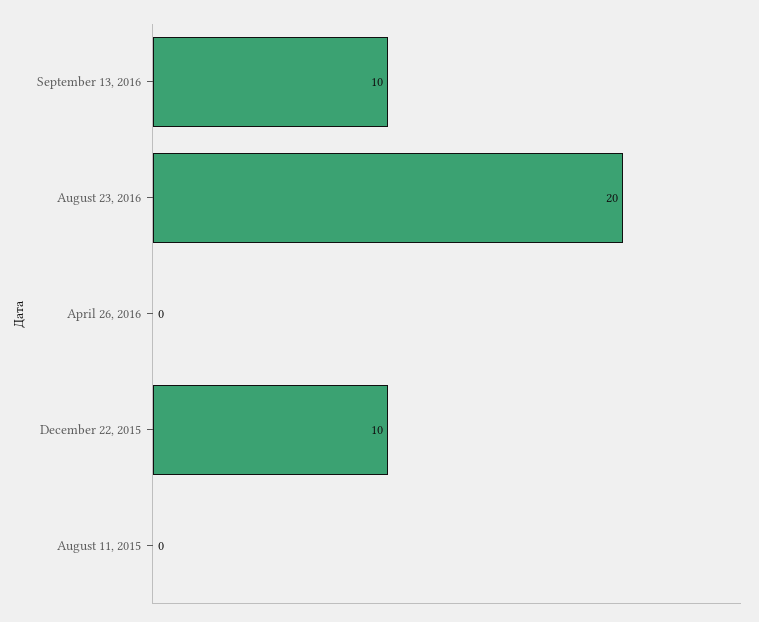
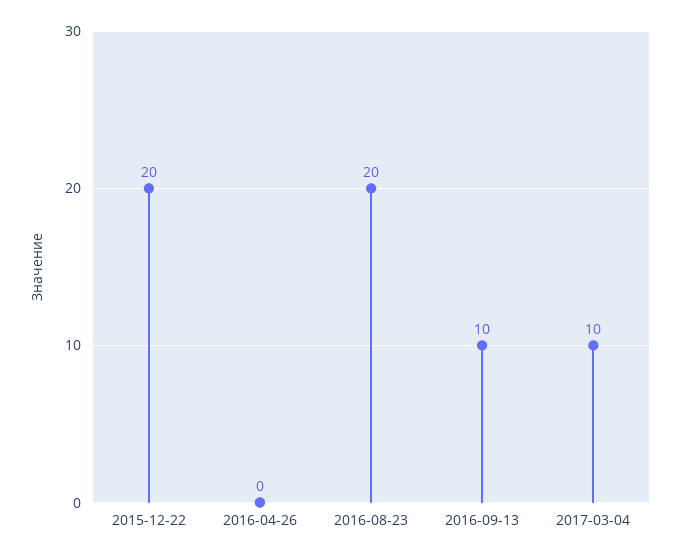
December 22, 2015: 10 -> 20
August 11, 2015: 0 -> none
2017-03-04: none -> 10

